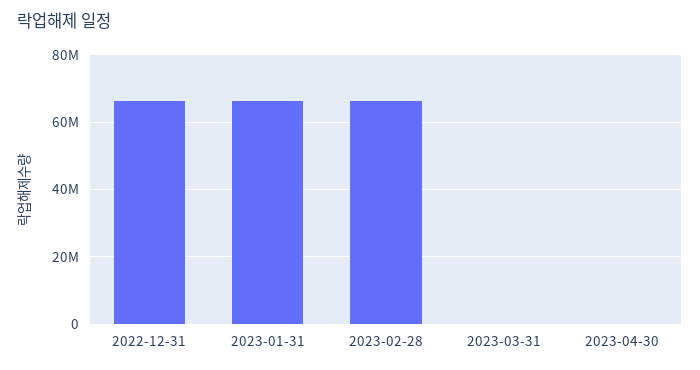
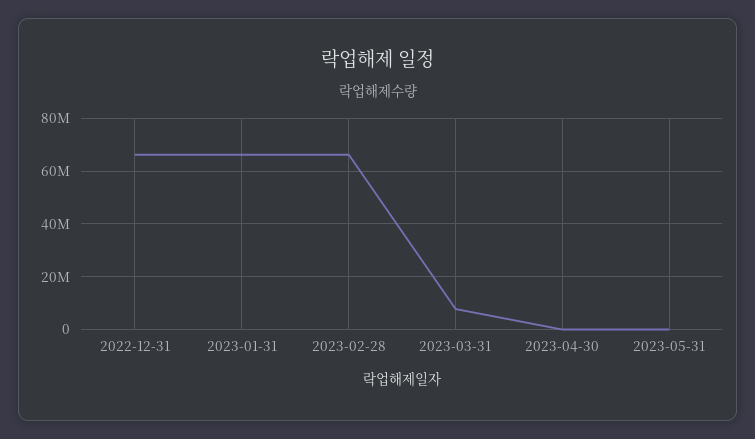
2023-03-31: 0 -> 7500000
2023-05-31: none -> 0

